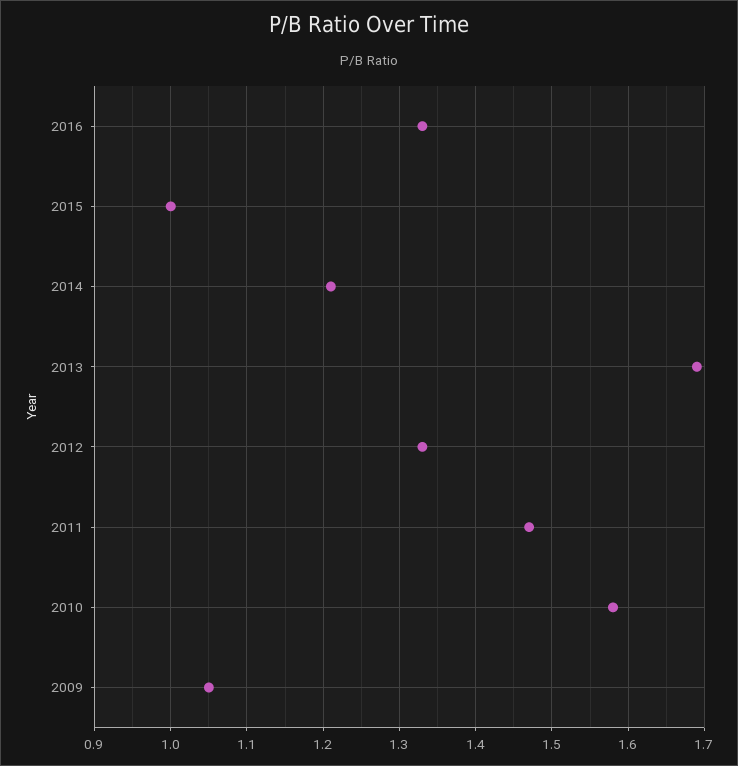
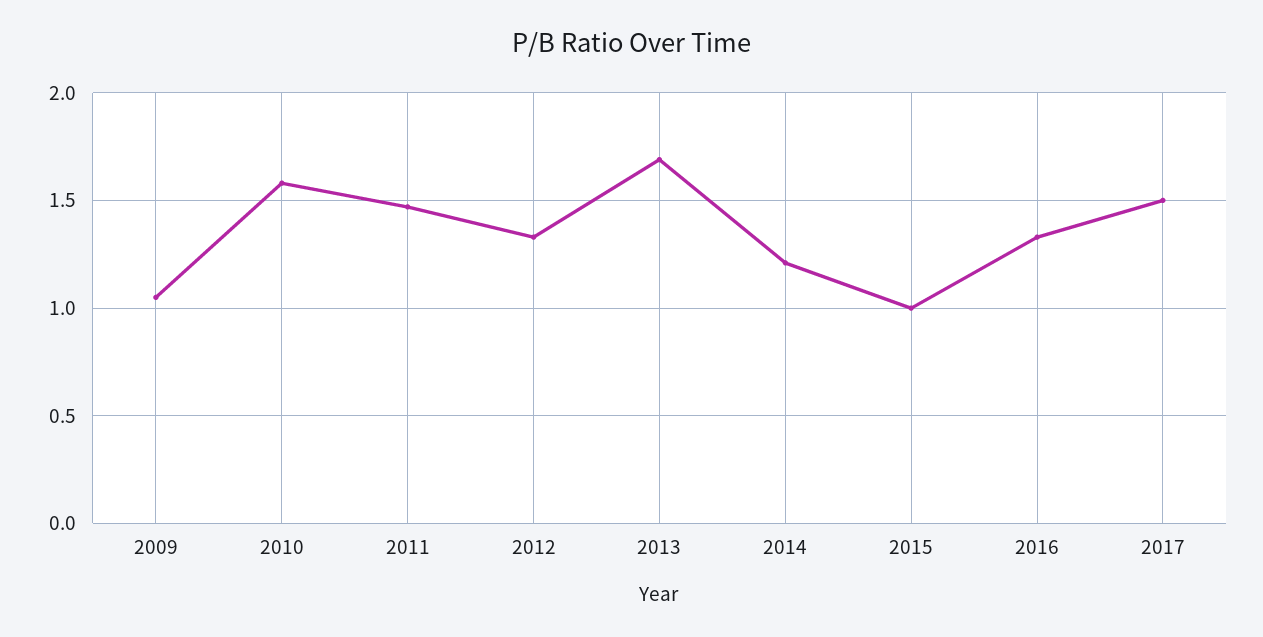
2017: none -> 1.5

